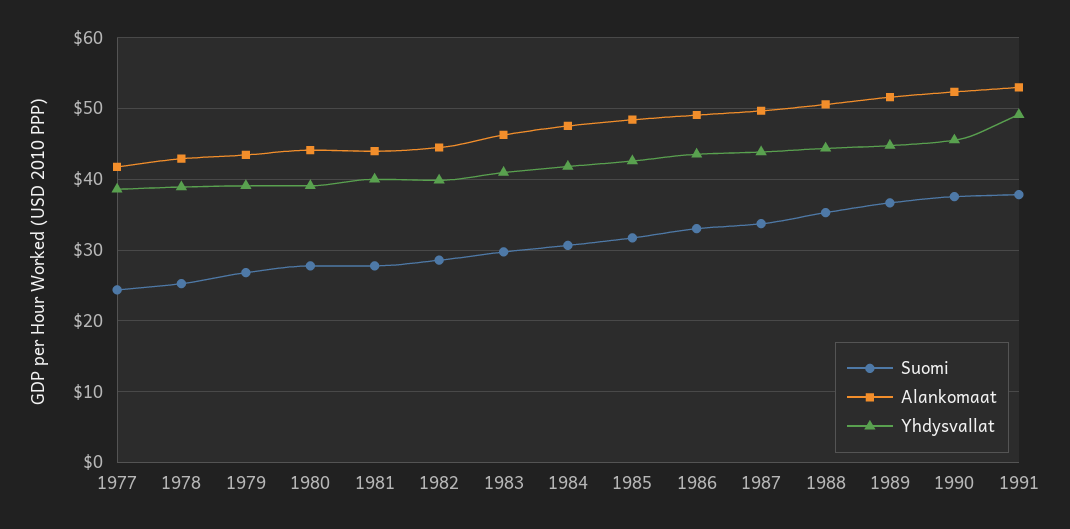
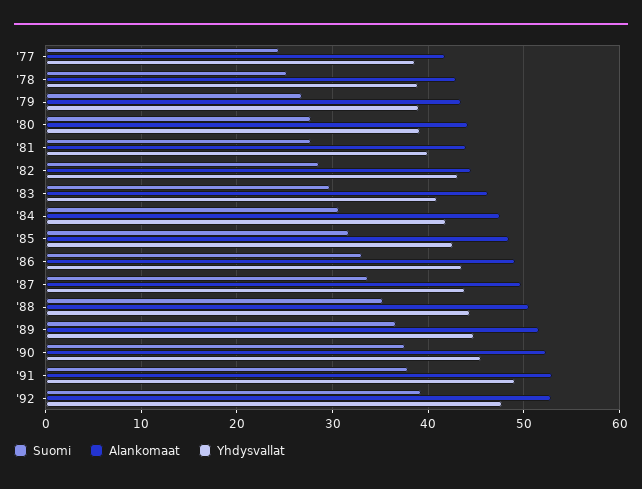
Yhdysvallat, 1982: 40 -> 43
Suomi, '92: none -> 39
Alankomaat, '92: none -> 53
Yhdysvallat, '92: none -> 48

